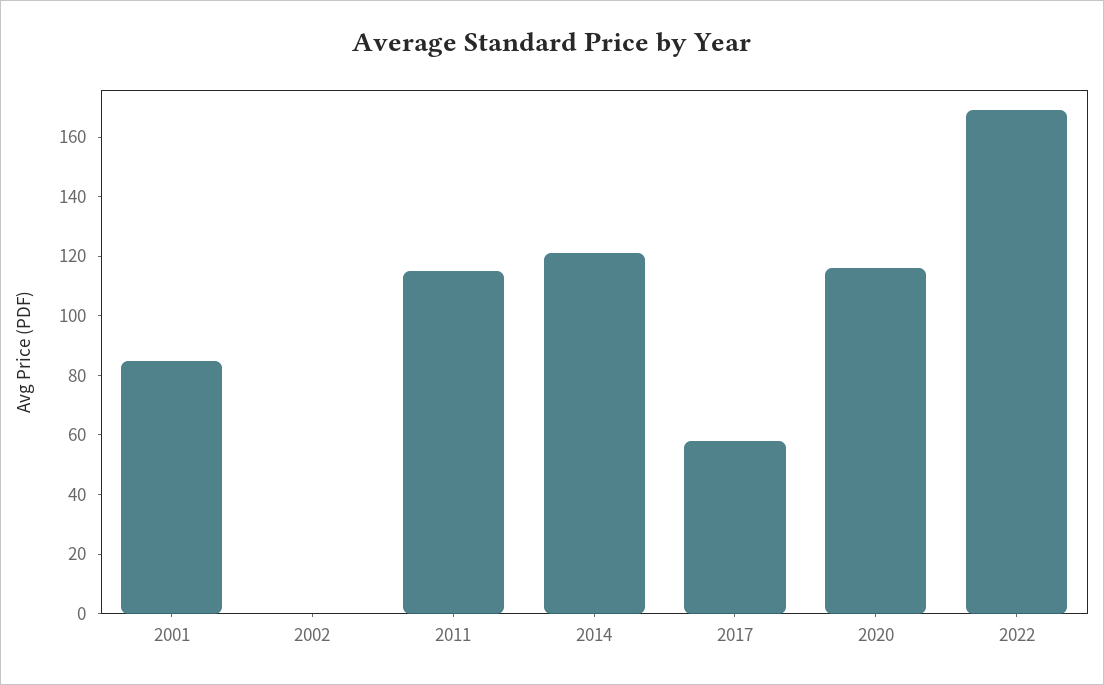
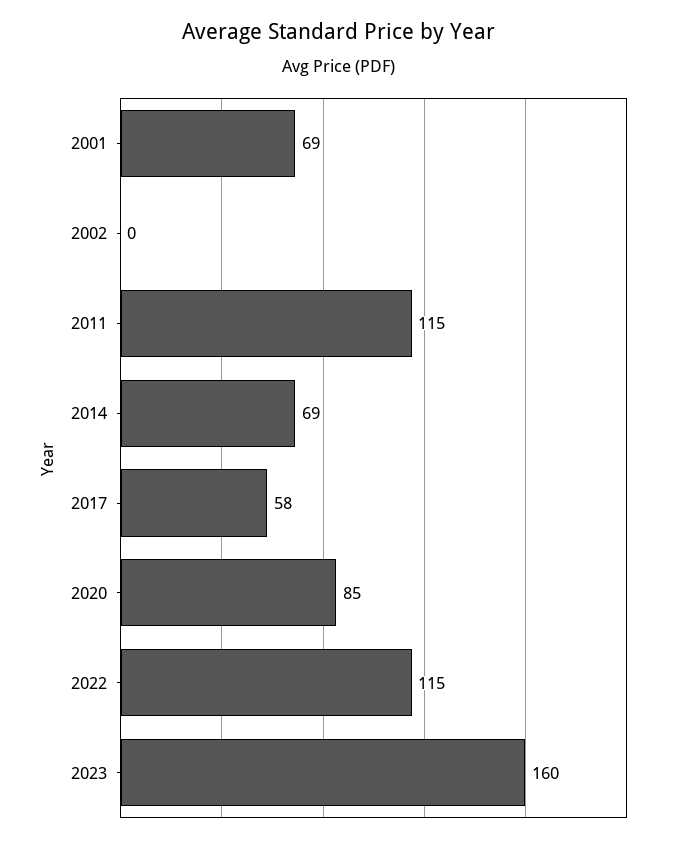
2001: 85 -> 69
2014: 120 -> 69
2020: 115 -> 85
2022: 170 -> 115
2023: none -> 160

